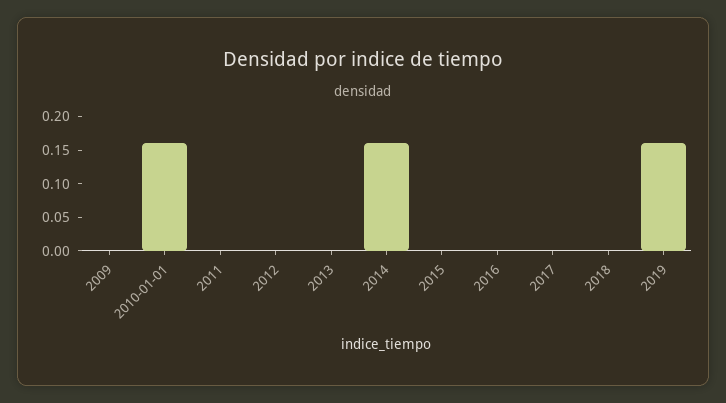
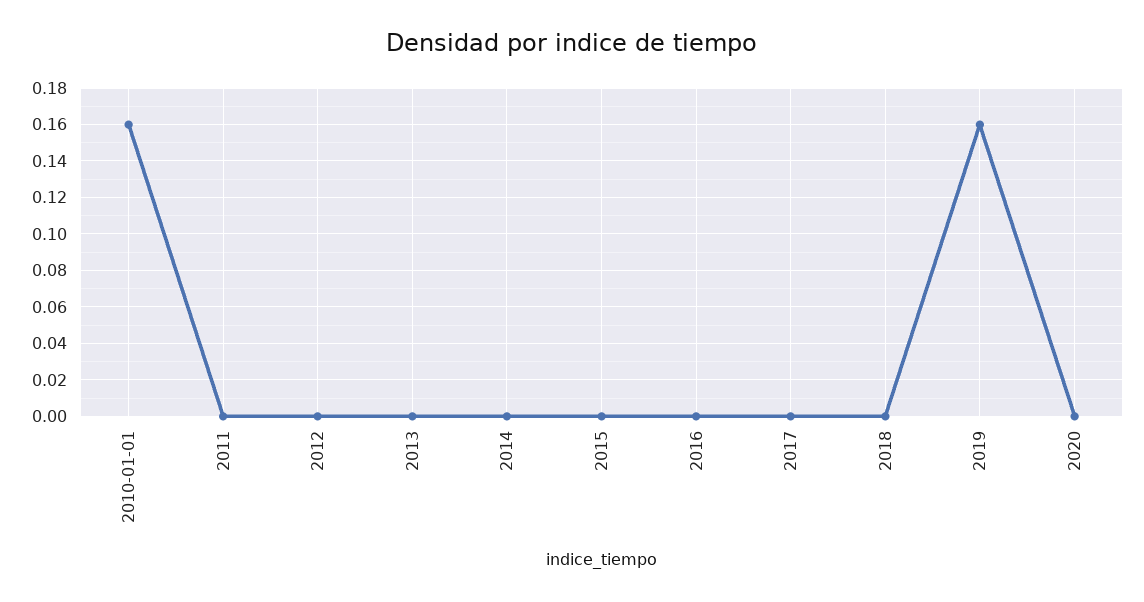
2009: 0 -> none
2014: 0.15 -> 0
2020: none -> 0

